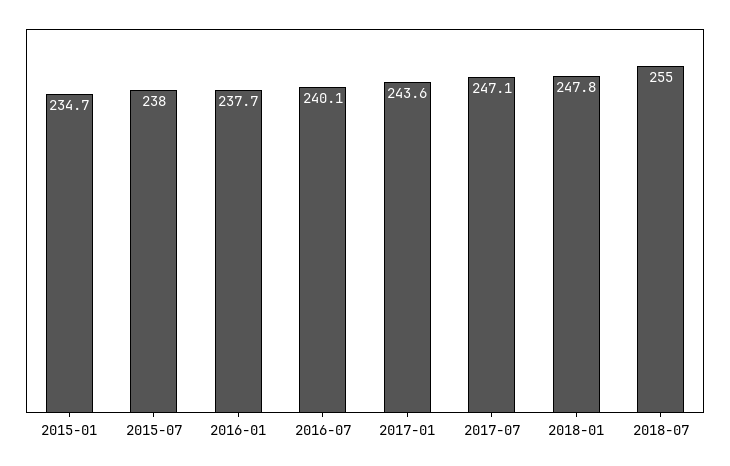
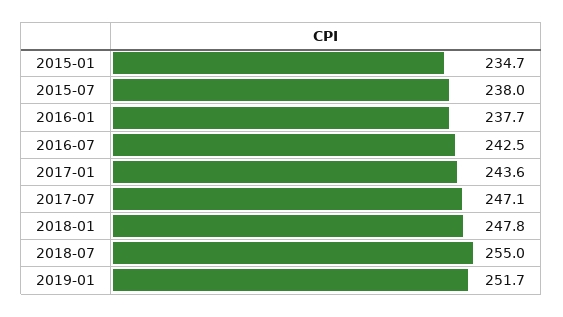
2016-07: 240.1 -> 242.5
2019-01: none -> 251.7

